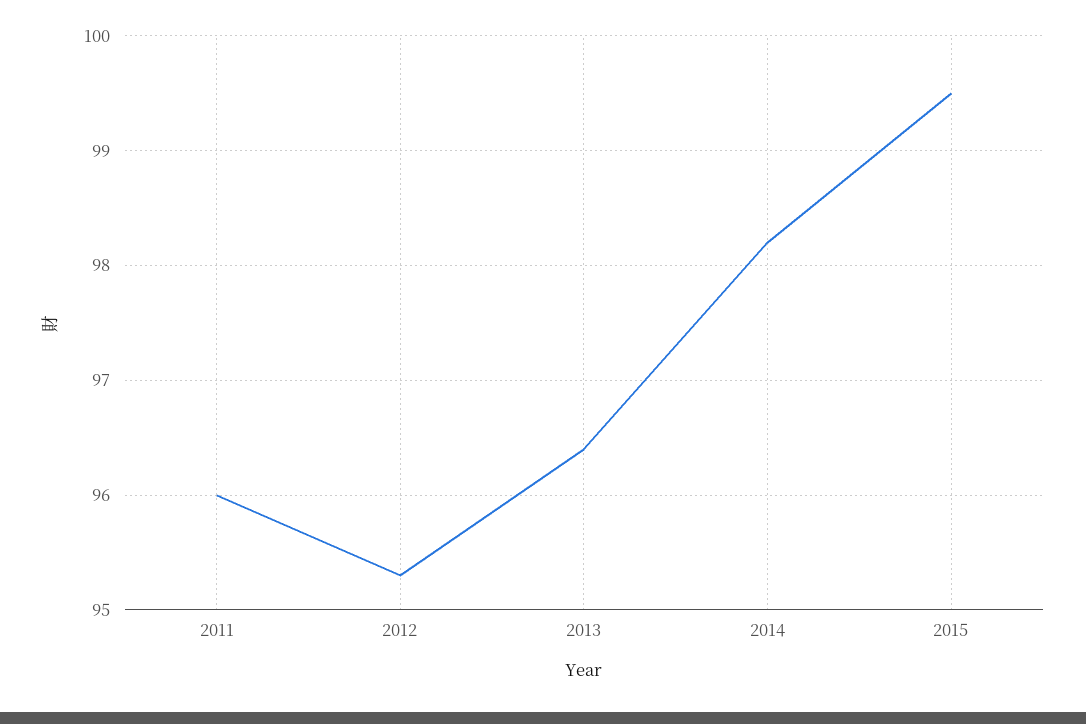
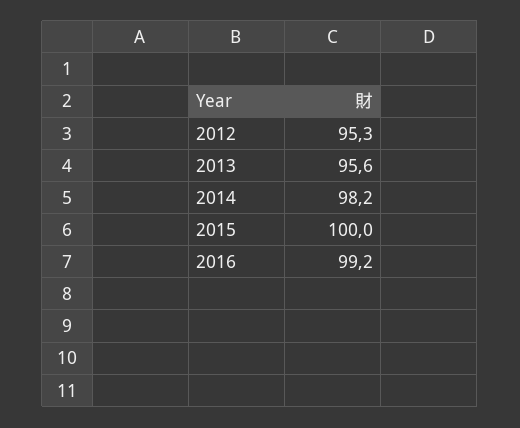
2011: 96 -> none
2013: 96.4 -> 95.6
2015: 99.5 -> 100
2016: none -> 99.2

